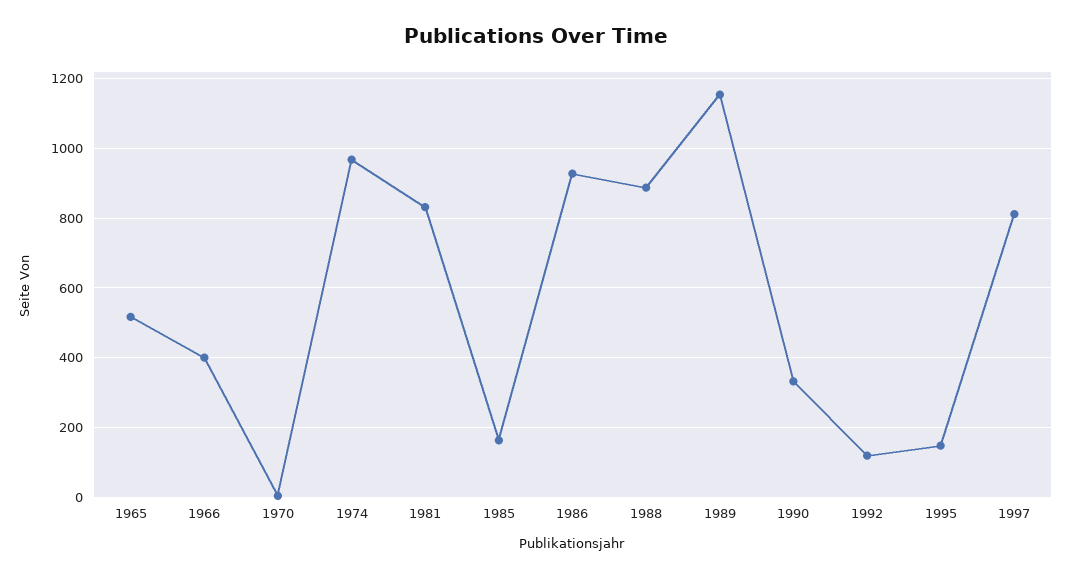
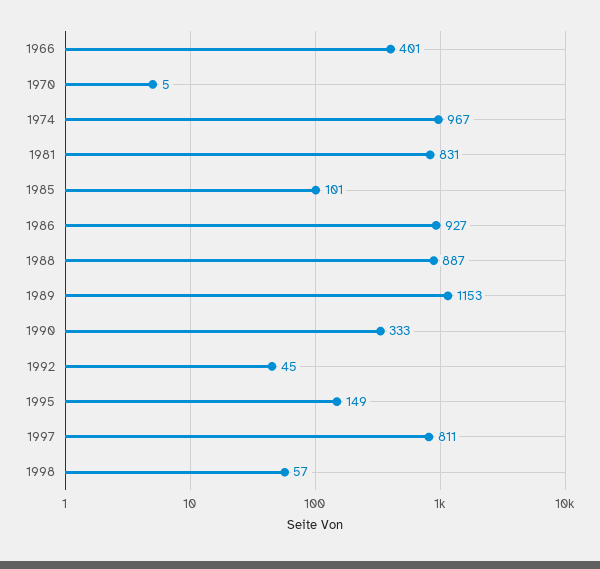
1965: 520 -> none
1985: 160 -> 101
1992: 120 -> 45
1998: none -> 57

